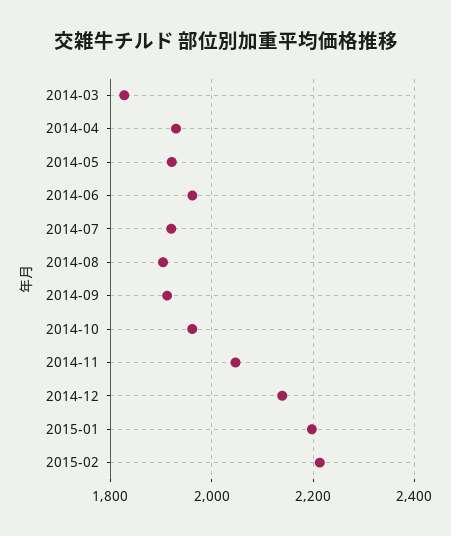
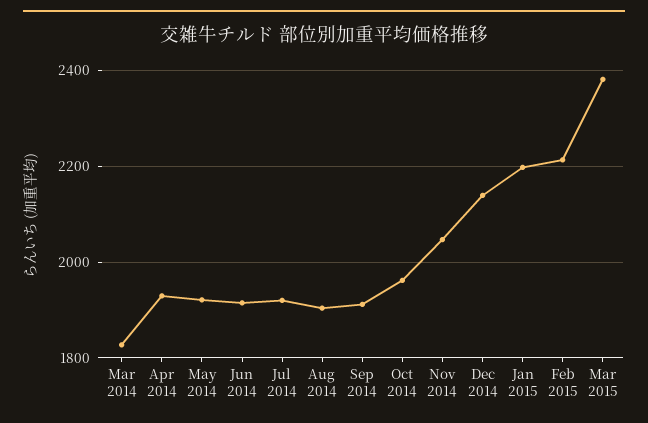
2014-06: 1960 -> 1920
Mar 2015: none -> 2380

